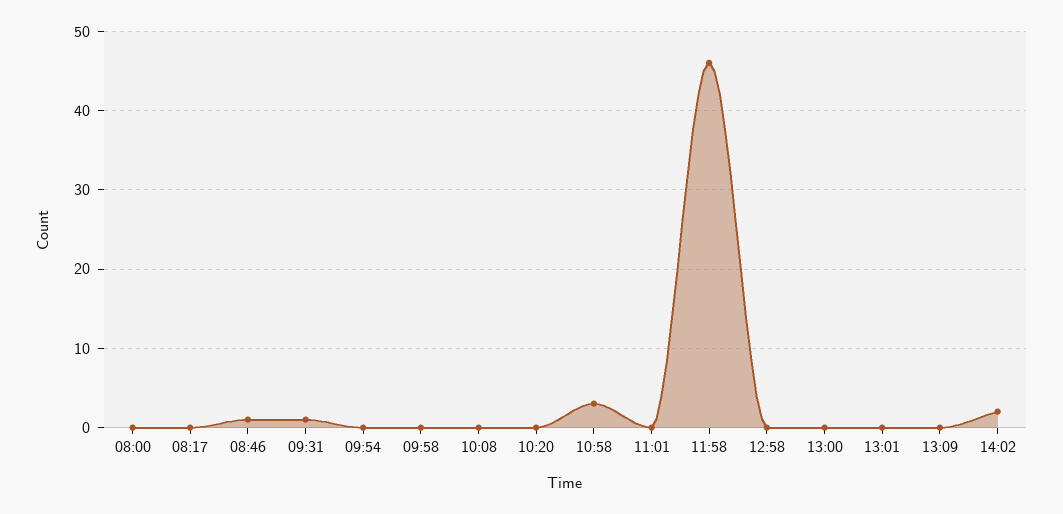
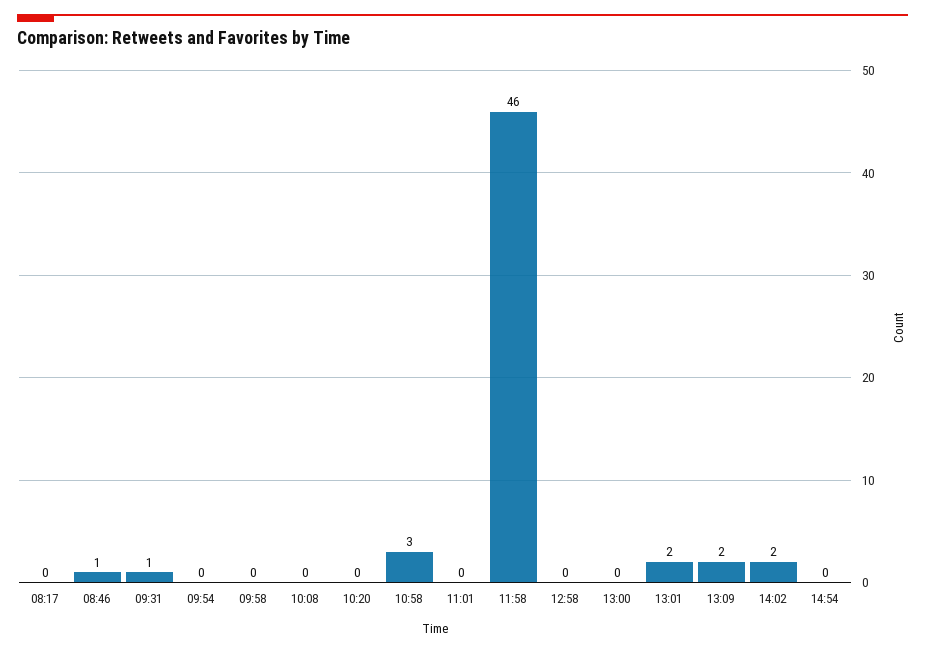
08:00: 0 -> none
13:01: 0 -> 2
13:09: 0 -> 2
14:54: none -> 0

